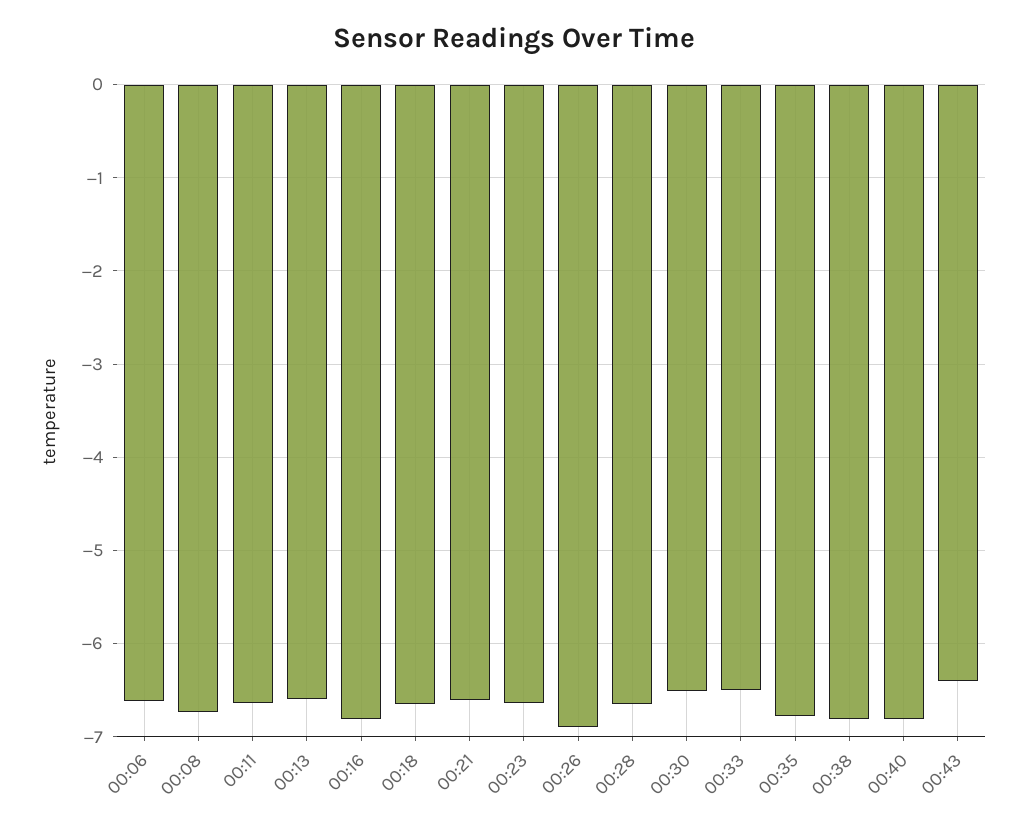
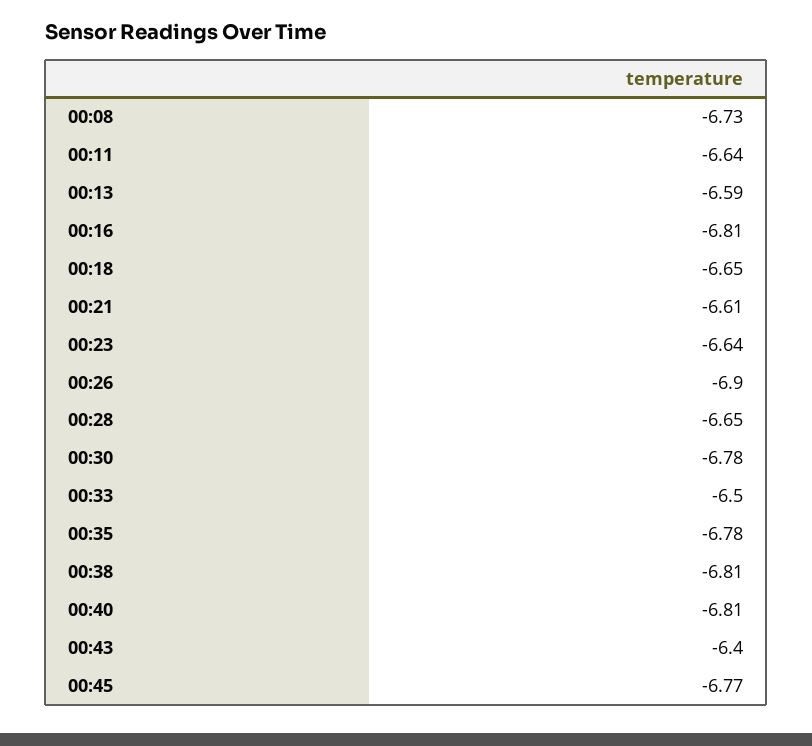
00:06: -6.6 -> none
00:30: -6.5 -> -6.78
00:45: none -> -6.77

